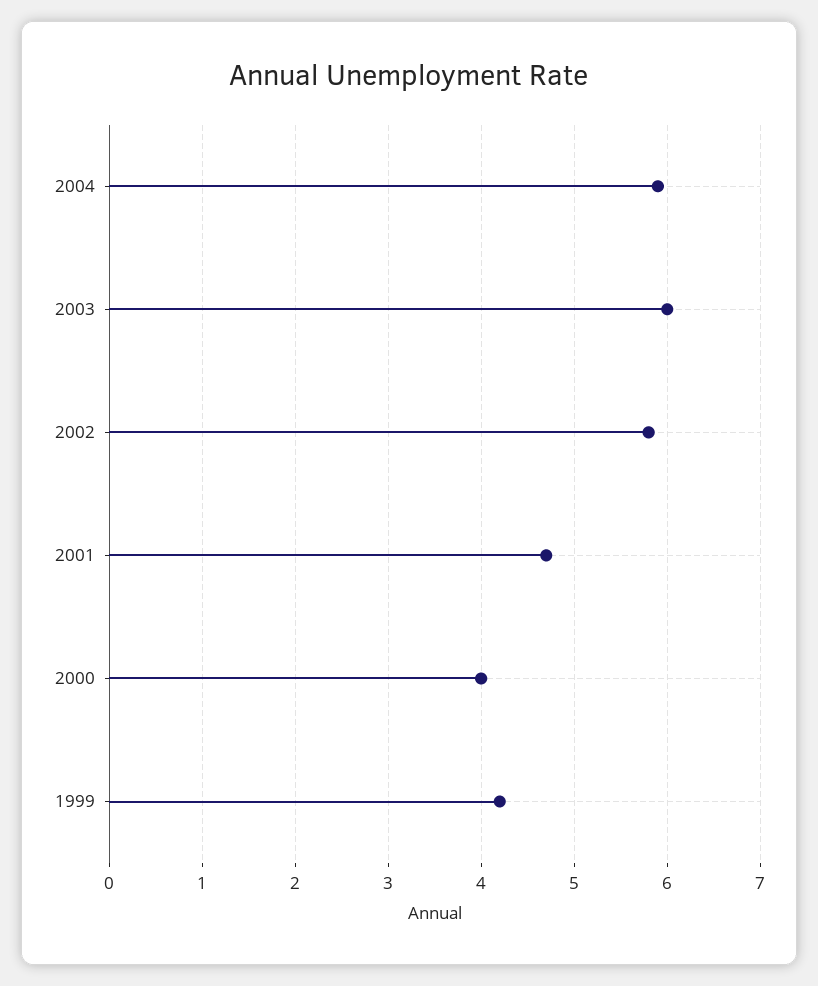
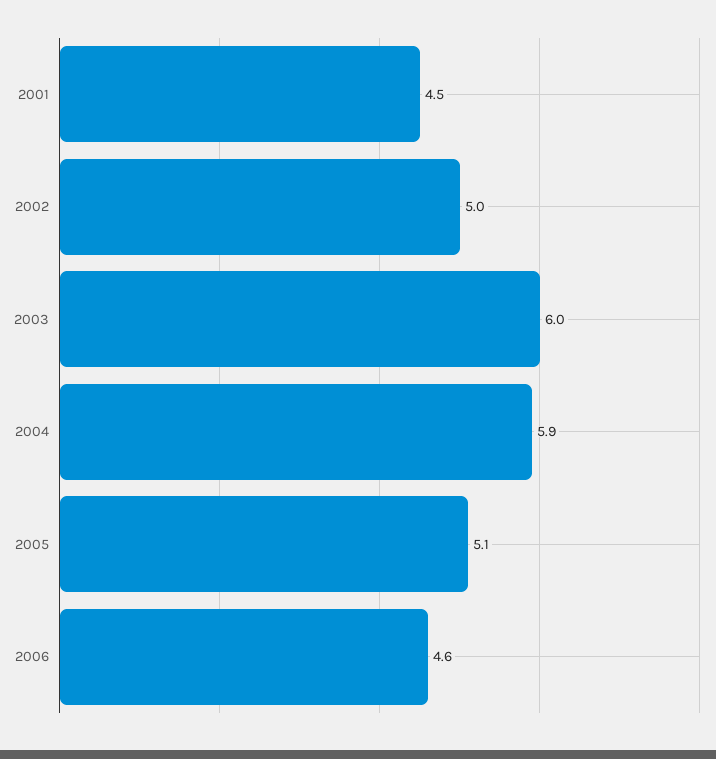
2002: 5.8 -> 5
2001: 4.7 -> 4.5
2000: 4 -> none
1999: 4.2 -> none
2005: none -> 5.1
2006: none -> 4.6

